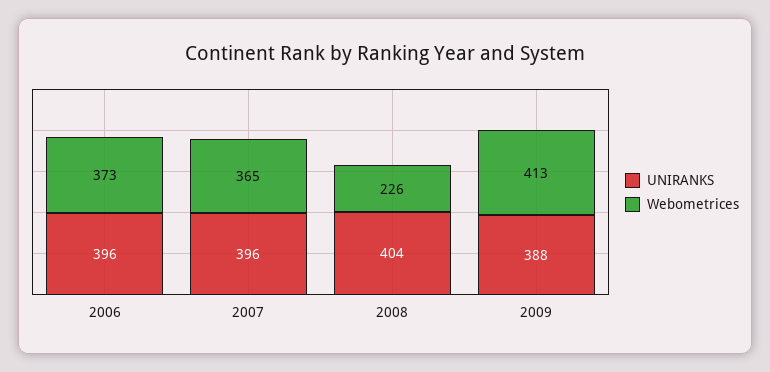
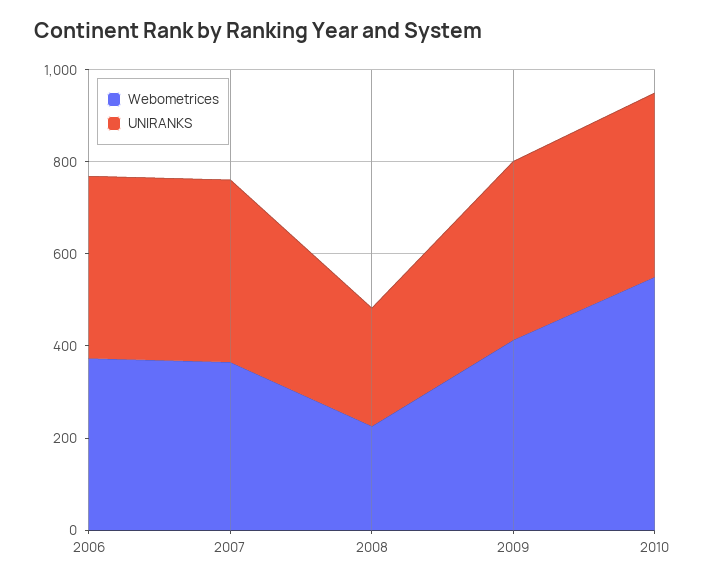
UNIRANKS, 2008: 404 -> 250
Webometrices, 2010: none -> 550
UNIRANKS, 2010: none -> 400

